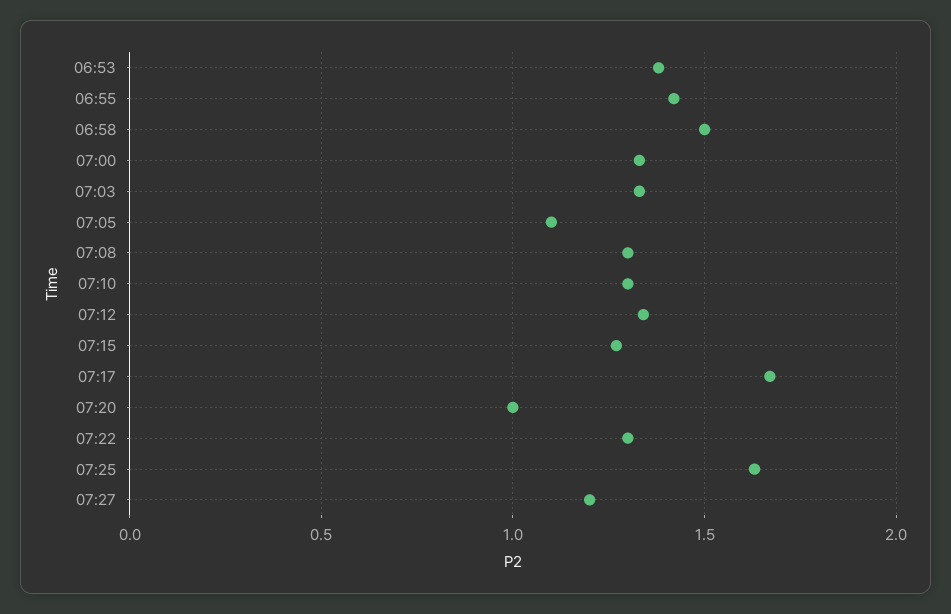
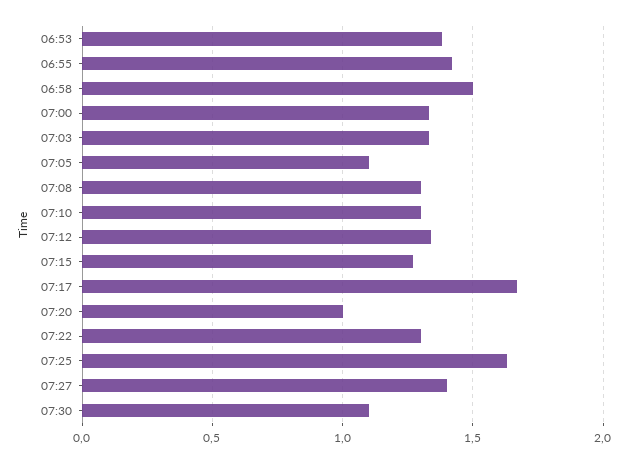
07:27: 1.2 -> 1.4
07:30: none -> 1.1

